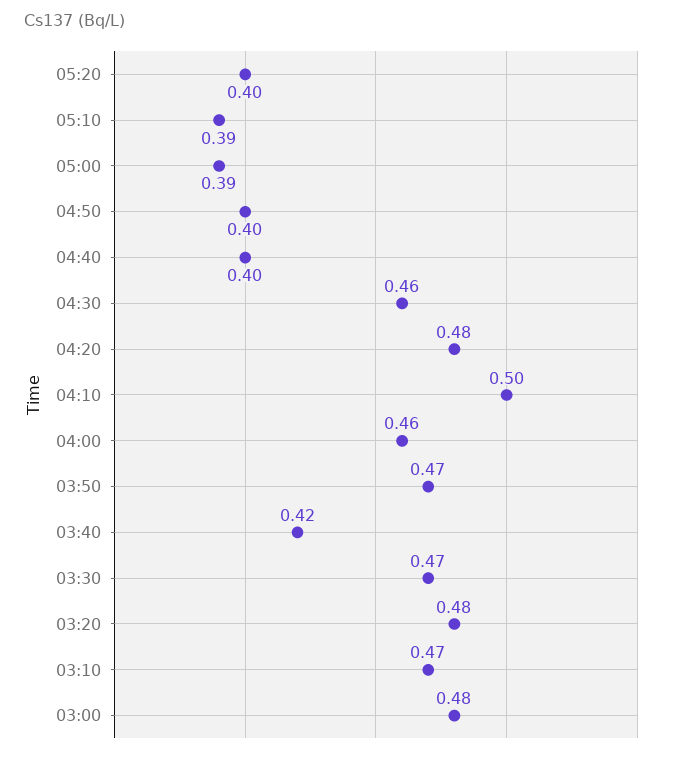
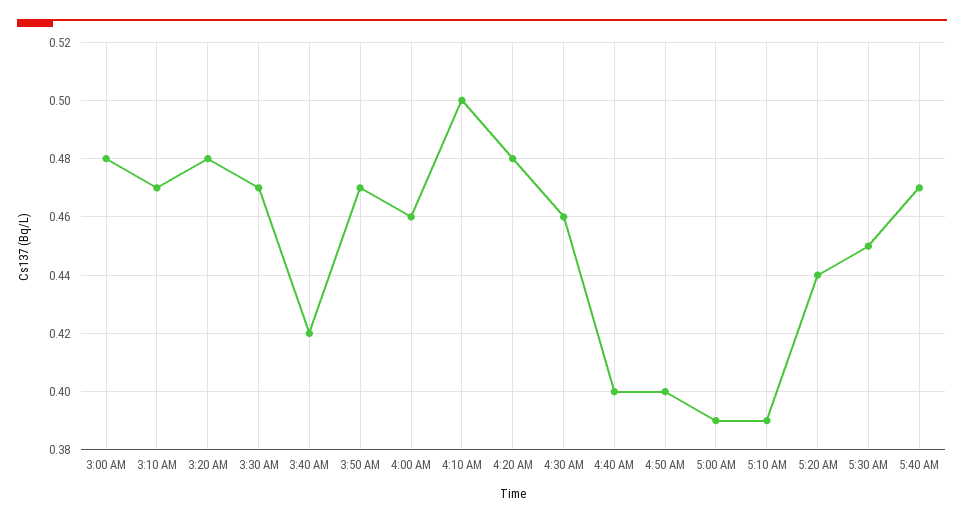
05:20: 0.4 -> 0.44
5:30 AM: none -> 0.45
5:40 AM: none -> 0.47

